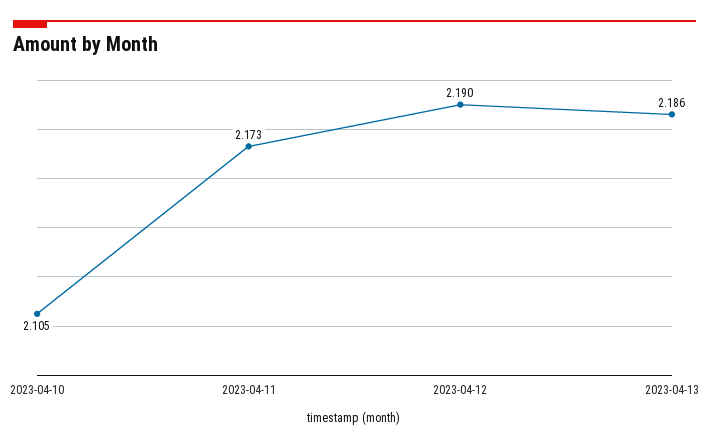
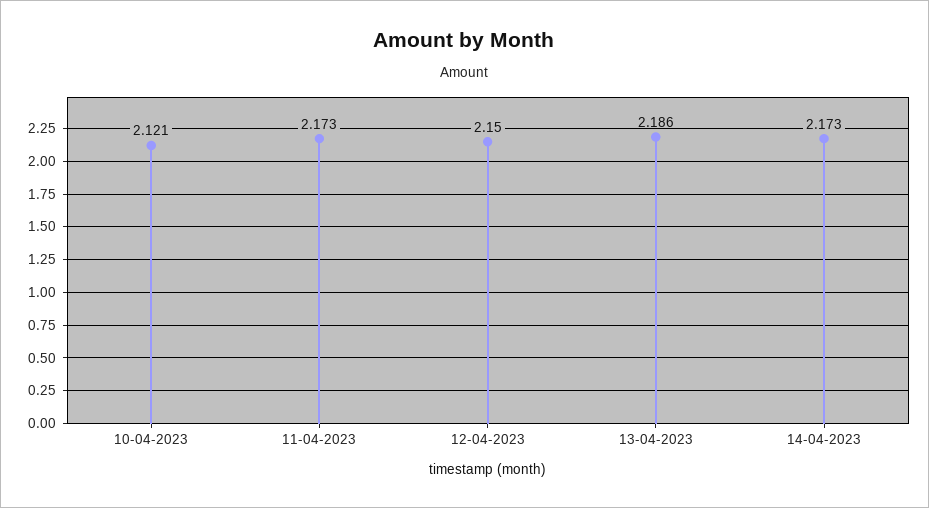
2023-04-10: 2.105 -> 2.121
2023-04-12: 2.19 -> 2.15
14-04-2023: none -> 2.173

